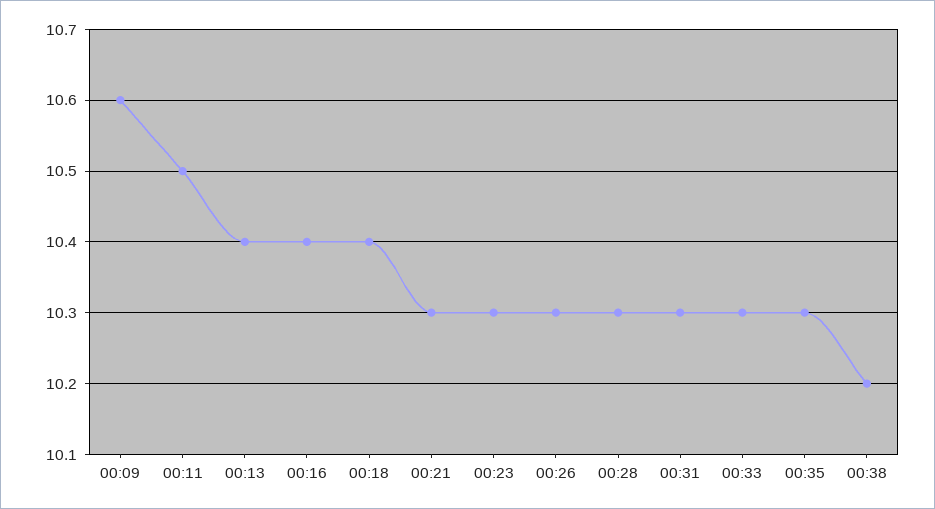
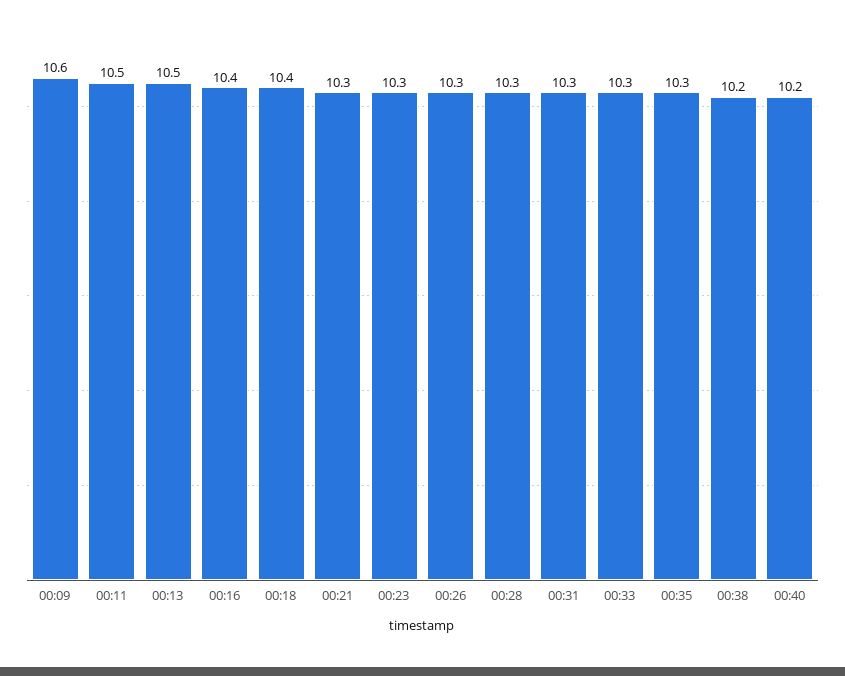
00:13: 10.4 -> 10.5
00:40: none -> 10.2

